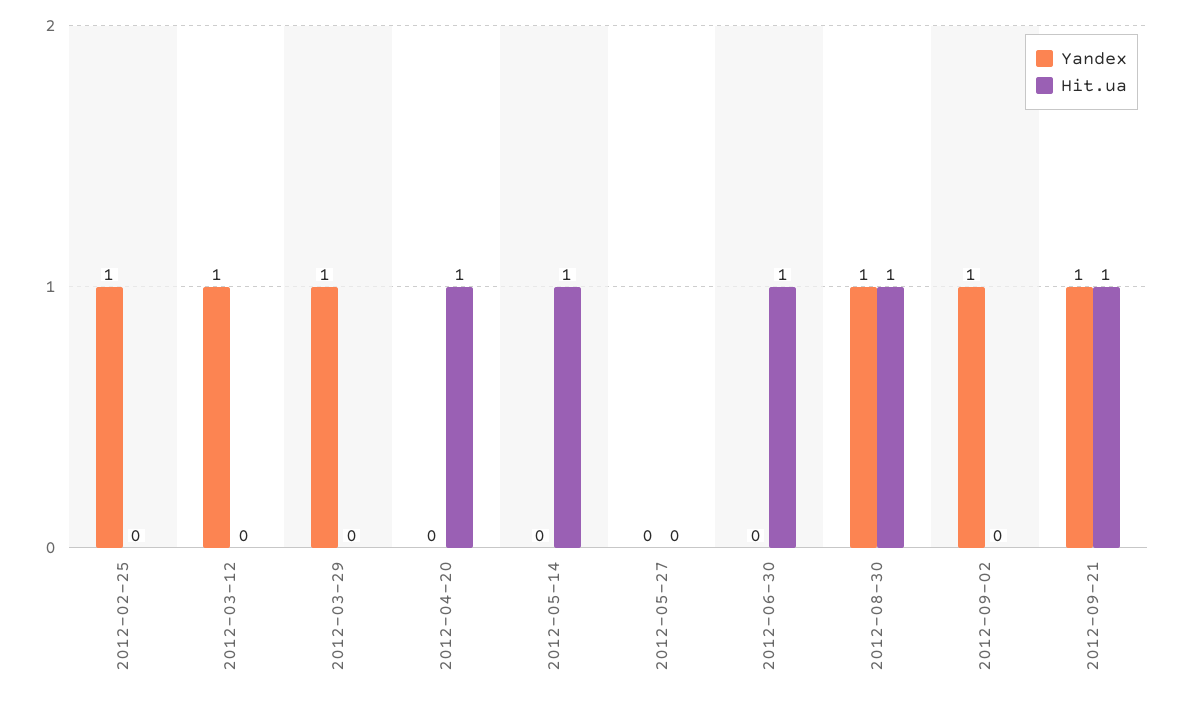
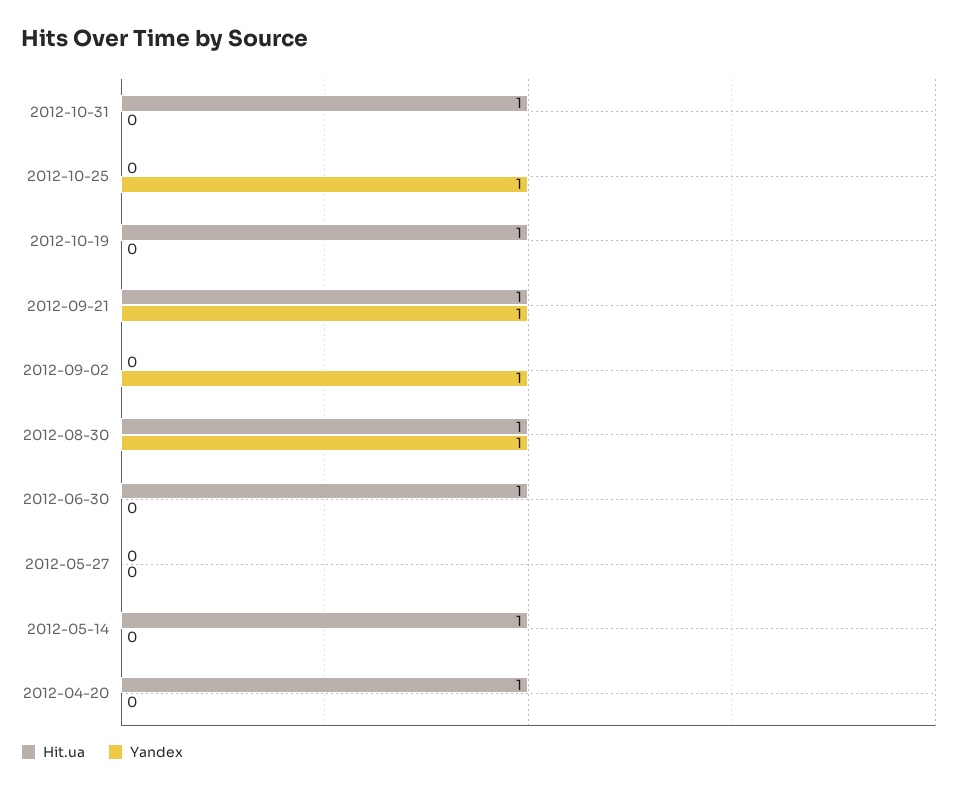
Yandex, 2012-02-25: 1 -> none
Hit.ua, 2012-02-25: 0 -> none
Yandex, 2012-03-12: 1 -> none
Hit.ua, 2012-03-12: 0 -> none
Yandex, 2012-03-29: 1 -> none
Hit.ua, 2012-03-29: 0 -> none
Hit.ua, 2012-10-31: none -> 1
Yandex, 2012-10-31: none -> 0
Hit.ua, 2012-10-25: none -> 0
Yandex, 2012-10-25: none -> 1
Hit.ua, 2012-10-19: none -> 1
Yandex, 2012-10-19: none -> 0

